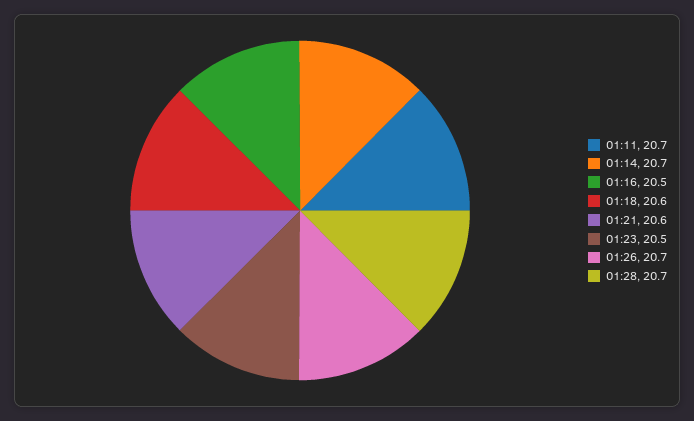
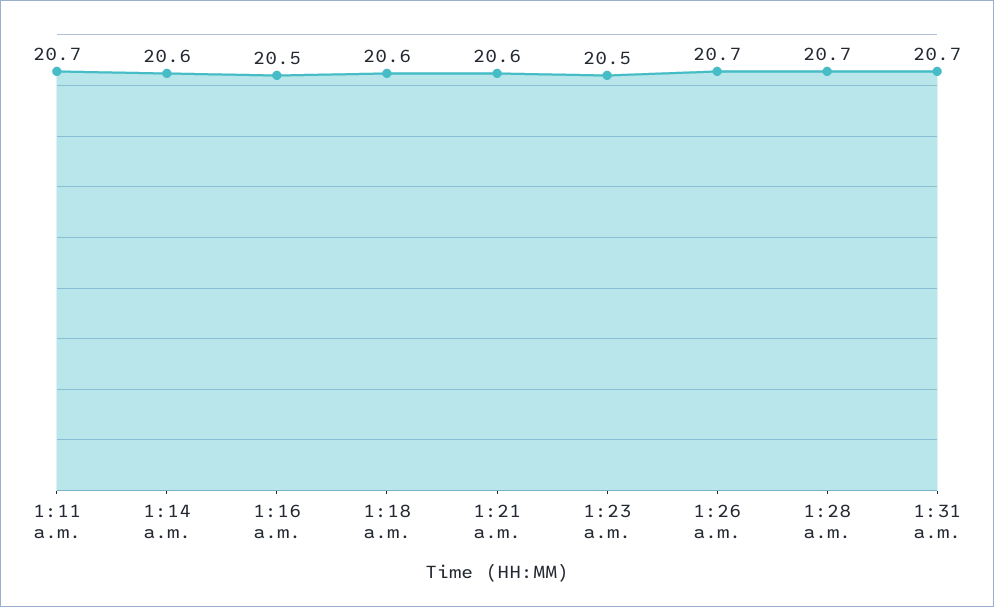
01:14: 20.7 -> 20.6
1:31 a.m.: none -> 20.7

